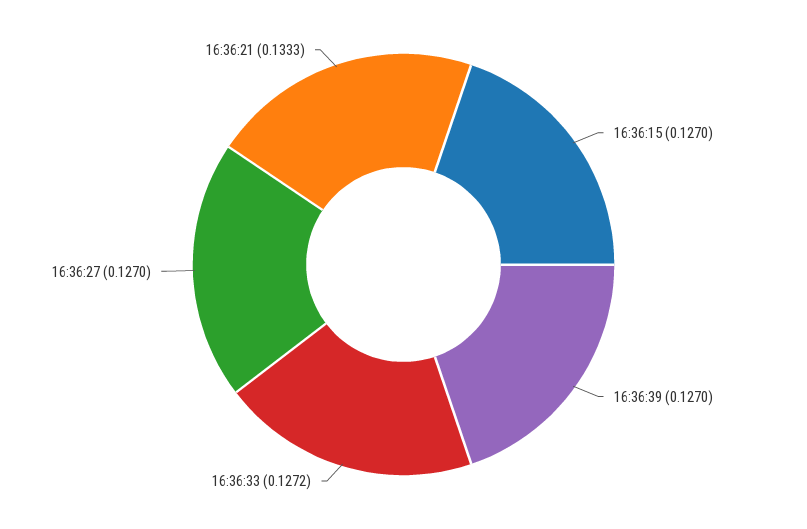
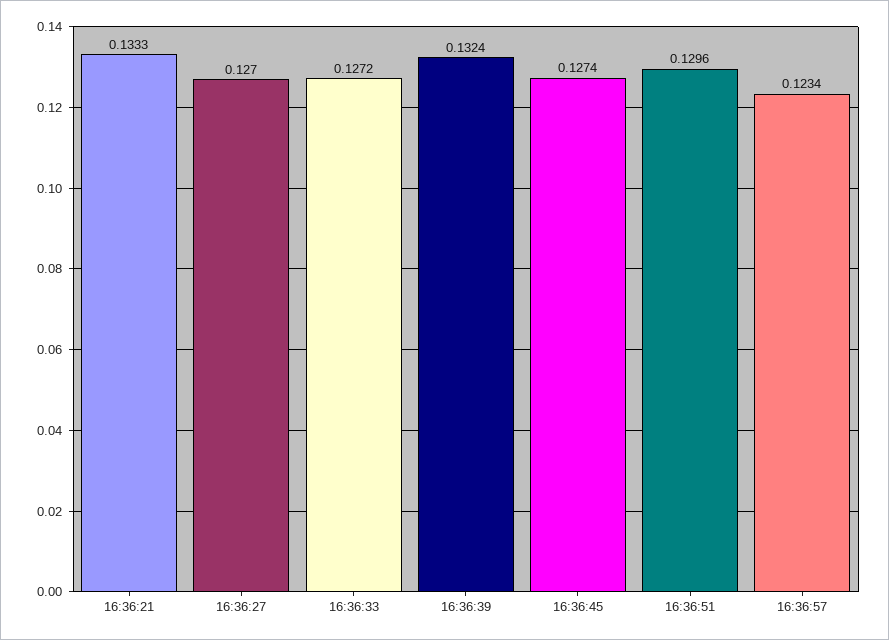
16:36:15: 0.127 -> none
16:36:39: 0.127 -> 0.1324
16:36:45: none -> 0.1274
16:36:51: none -> 0.1296
16:36:57: none -> 0.1234

